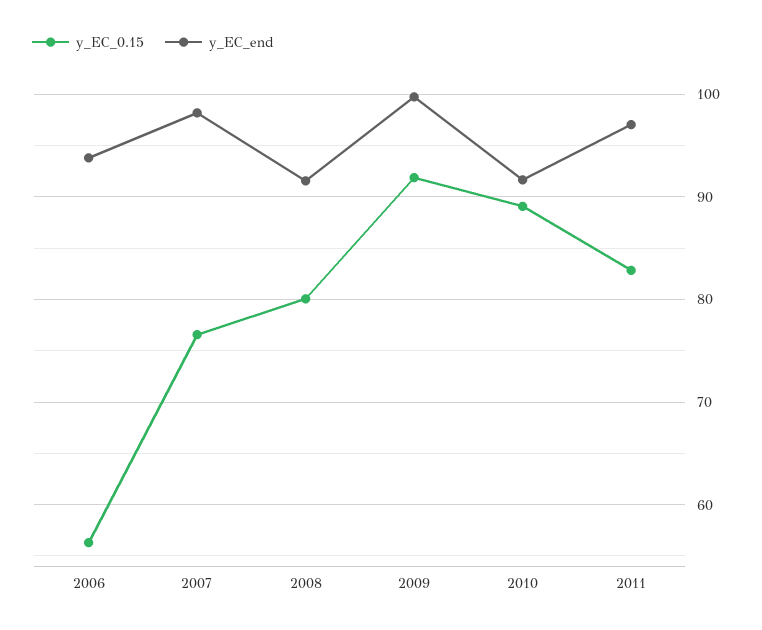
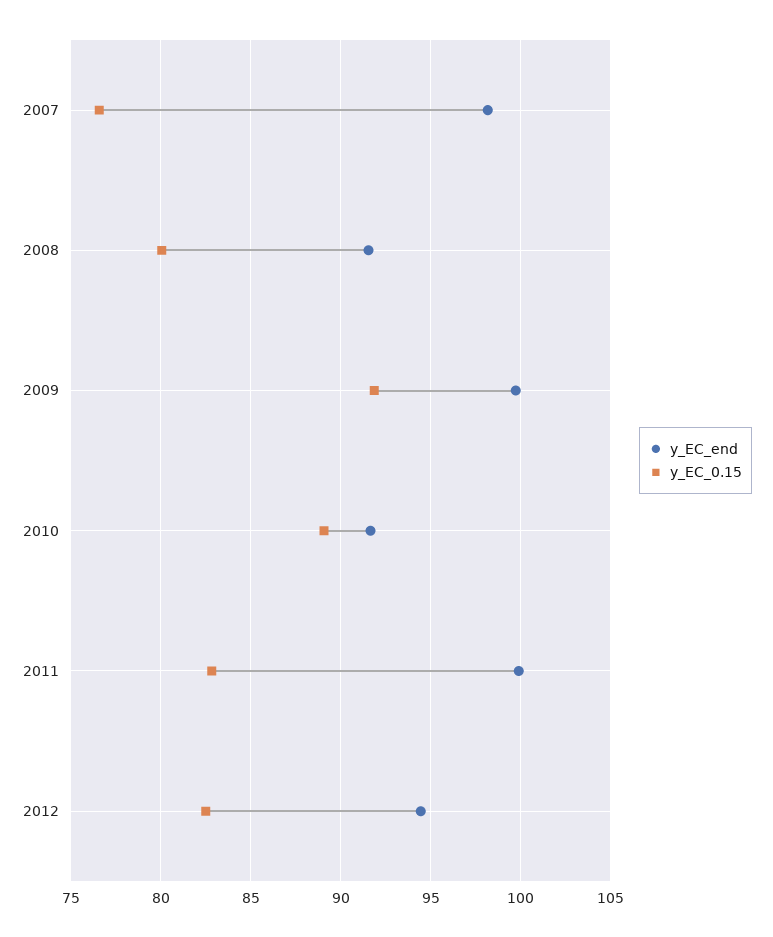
y_EC_0.15, 2006: 56 -> none
y_EC_end, 2006: 94 -> none
y_EC_end, 2011: 97 -> 100
y_EC_end, 2012: none -> 94.5
y_EC_0.15, 2012: none -> 82.5

